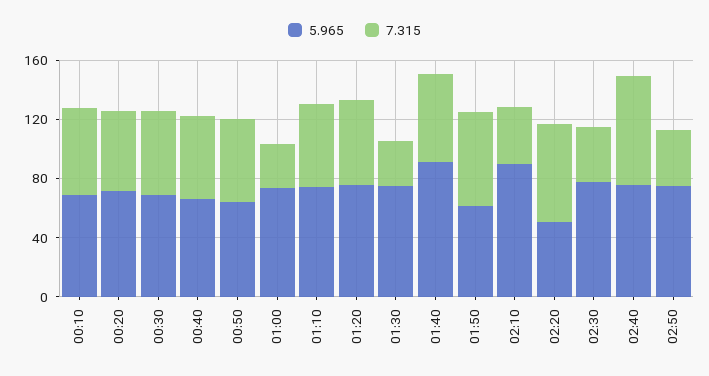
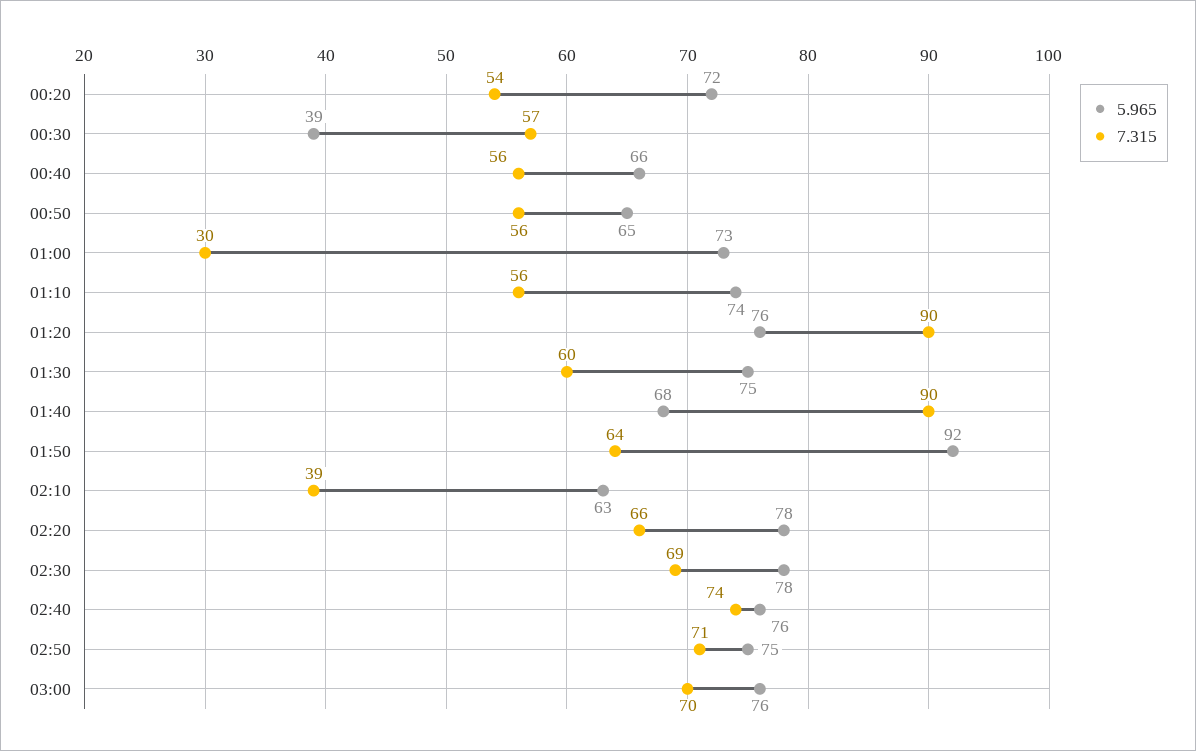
5.965, 00:10: 70 -> none
7.315, 00:10: 60 -> none
5.965, 00:30: 70 -> 39
7.315, 01:20: 60 -> 90
7.315, 01:30: 30 -> 60
5.965, 01:40: 90 -> 68
7.315, 01:40: 60 -> 90
5.965, 01:50: 60 -> 92
5.965, 02:10: 90 -> 63
5.965, 02:20: 50 -> 78
7.315, 02:30: 40 -> 69
7.315, 02:50: 40 -> 71
5.965, 03:00: none -> 76
7.315, 03:00: none -> 70

